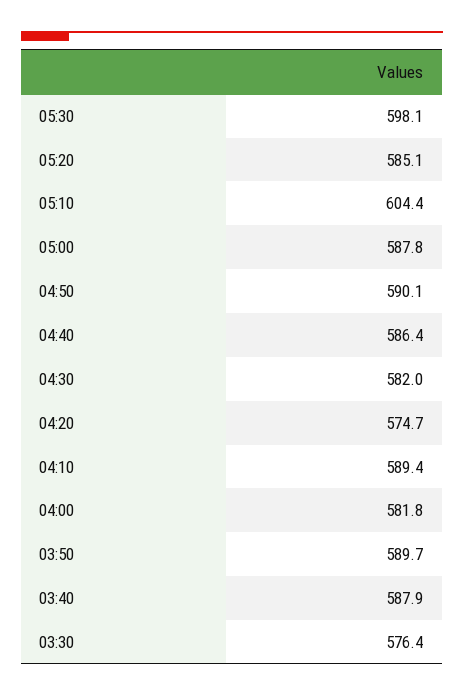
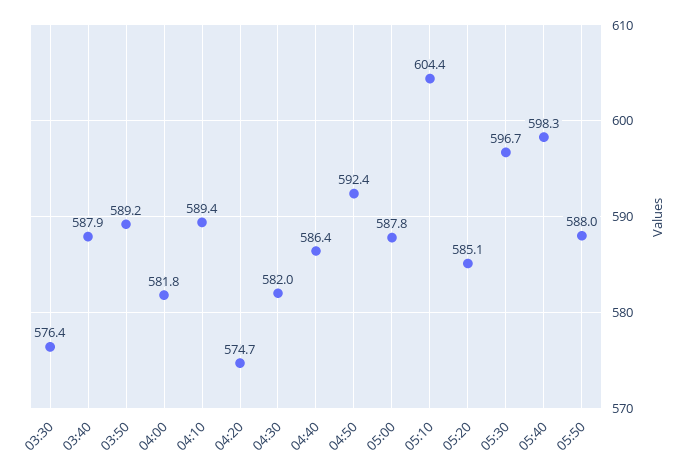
05:30: 598.1 -> 596.7
04:50: 590.1 -> 592.4
03:50: 589.7 -> 589.2
05:40: none -> 598.3
05:50: none -> 588

